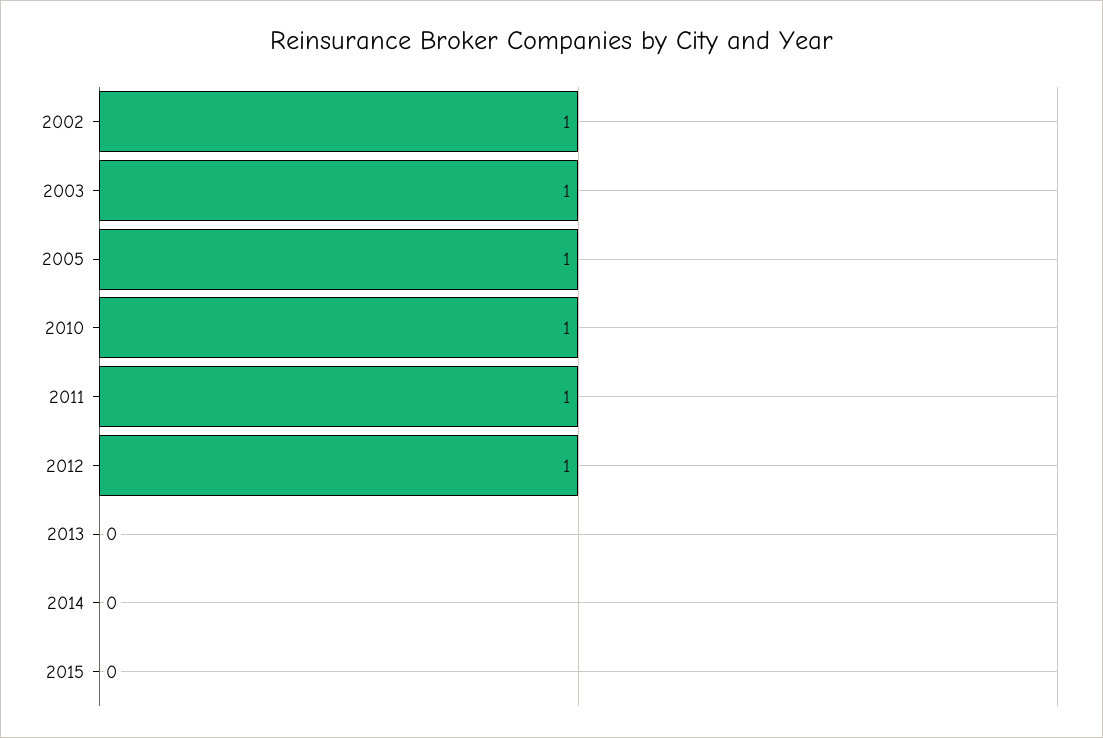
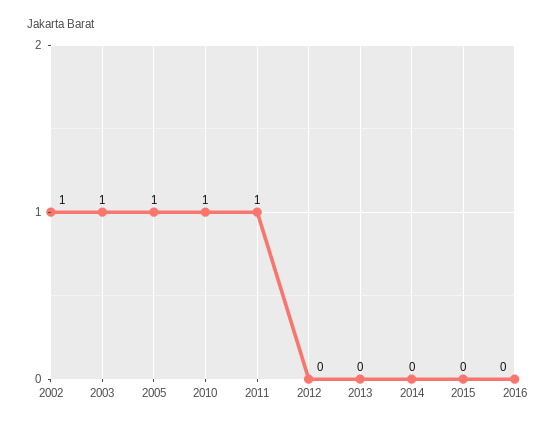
2012: 1 -> 0
2016: none -> 0

